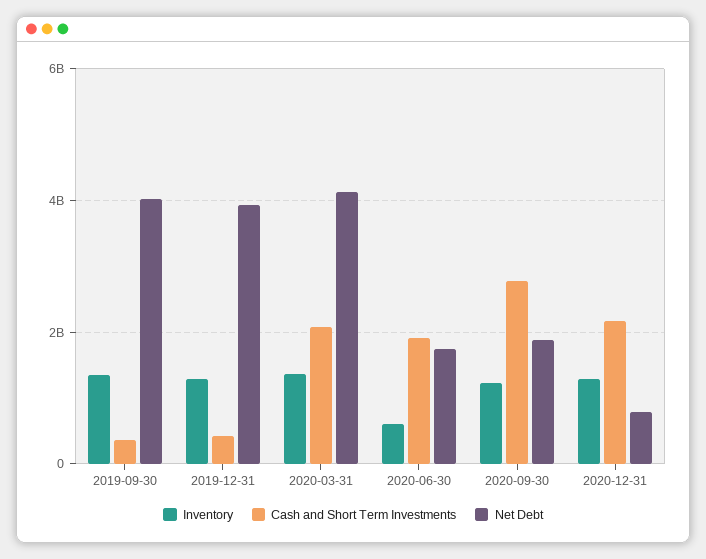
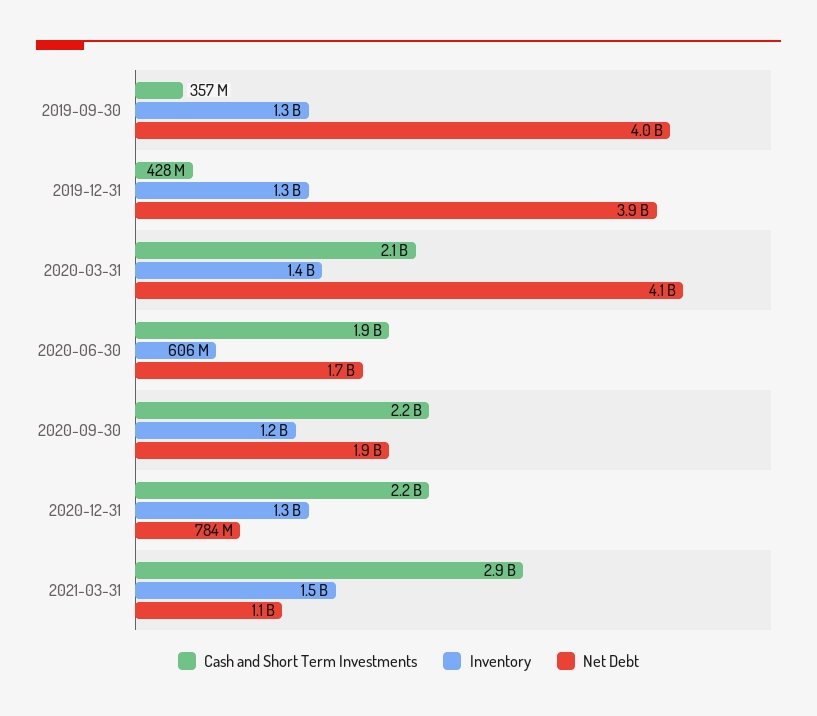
Cash and Short Term Investments, 2020-09-30: 2800000000 -> 2200000000
Cash and Short Term Investments, 2021-03-31: none -> 2900000000
Inventory, 2021-03-31: none -> 1500000000
Net Debt, 2021-03-31: none -> 1100000000

